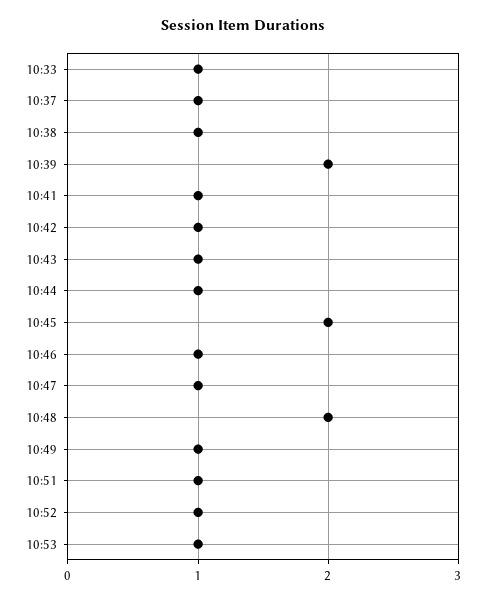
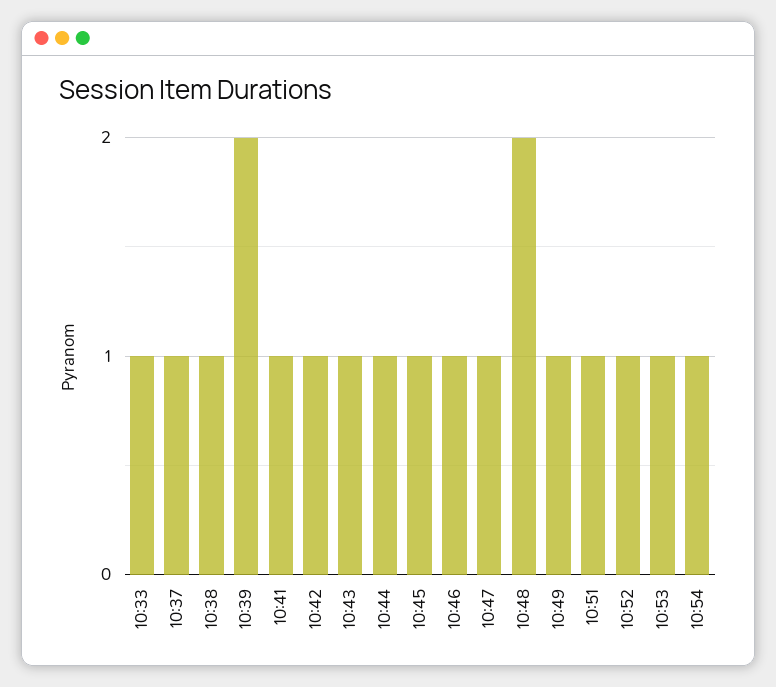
10:45: 2 -> 1
10:54: none -> 1

